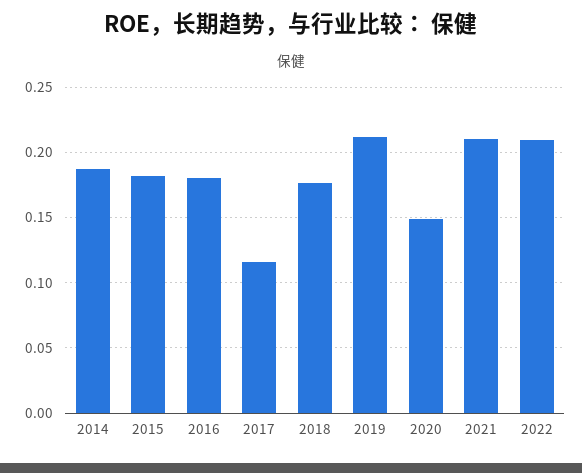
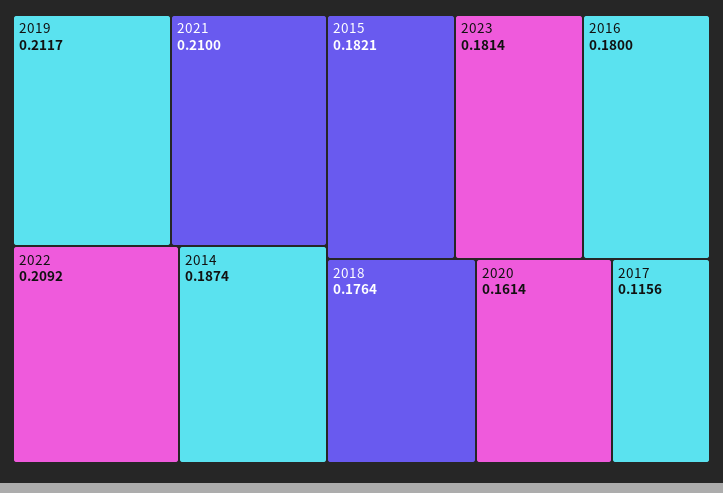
2020: 0.15 -> 0.1614
2023: none -> 0.1814

